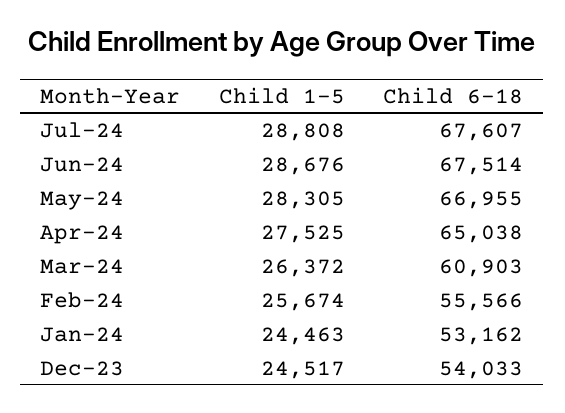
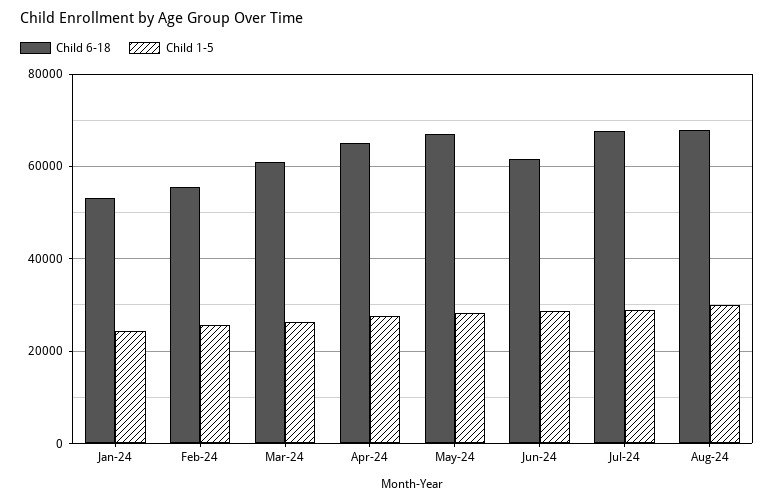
Child 6-18, Jun-24: 67514 -> 62000
Child 1-5, Dec-23: 24517 -> none
Child 6-18, Dec-23: 54033 -> none
Child 6-18, Aug-24: none -> 68000
Child 1-5, Aug-24: none -> 30000

